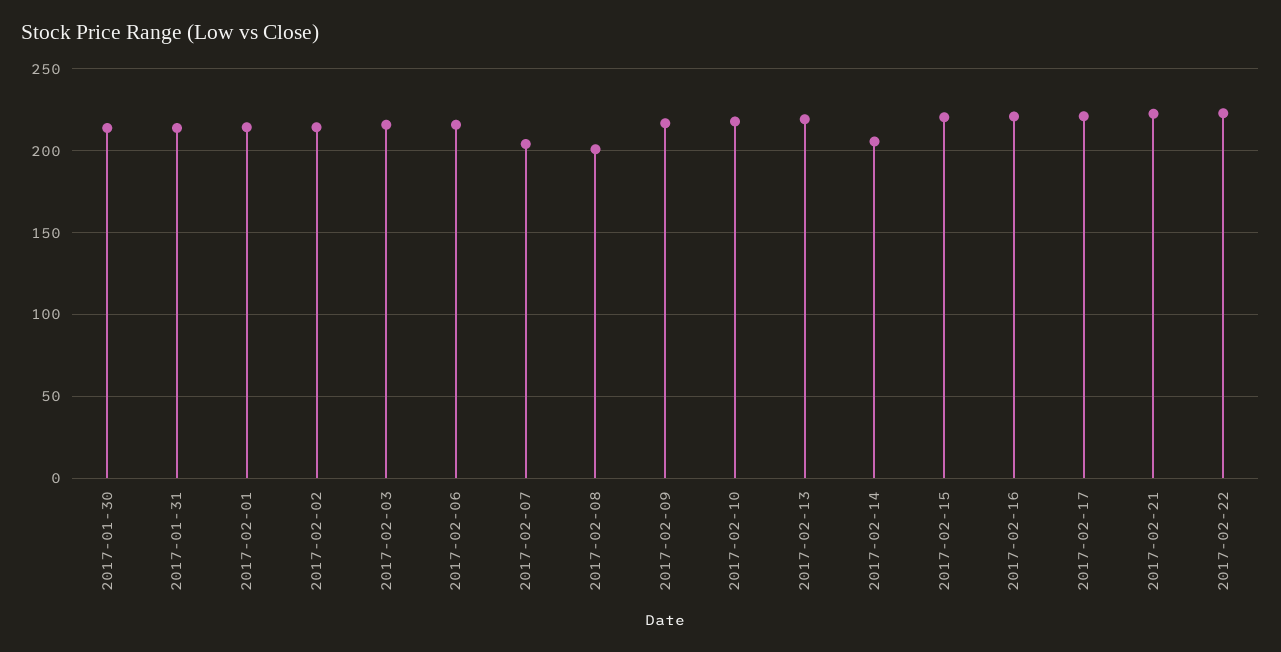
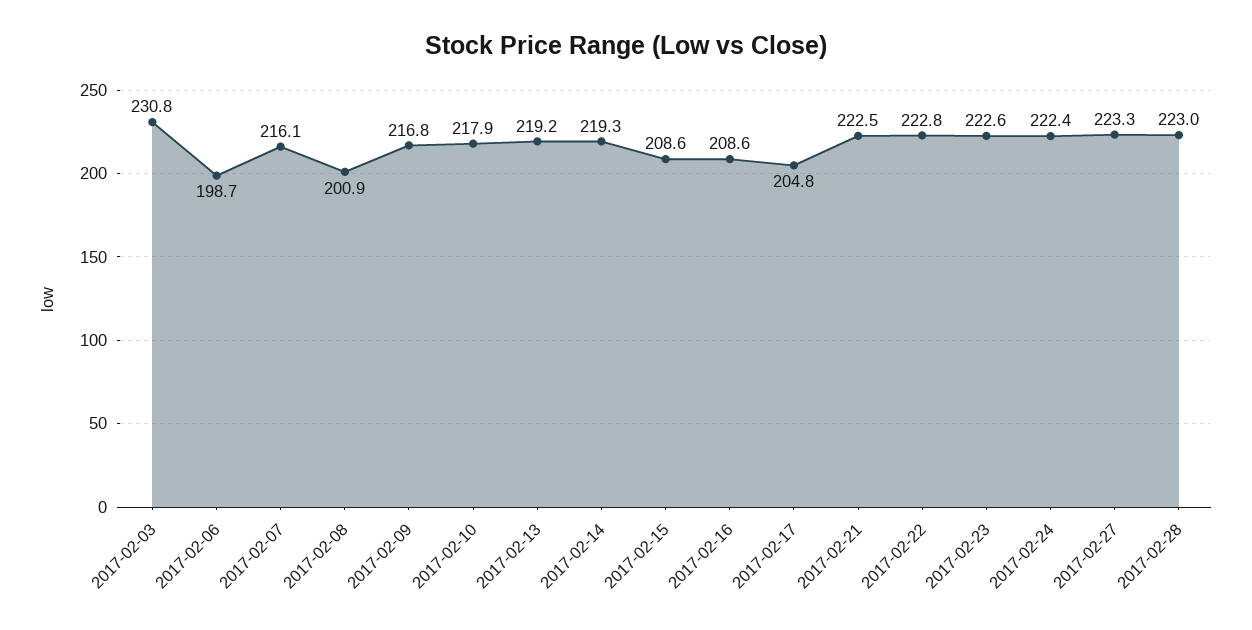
2017-01-30: 215 -> none
2017-01-31: 215 -> none
2017-02-01: 215 -> none
2017-02-02: 215 -> none
2017-02-03: 215 -> 230.8
2017-02-06: 215 -> 198.7
2017-02-07: 205 -> 216.1
2017-02-14: 205 -> 219.3
2017-02-15: 220 -> 208.6
2017-02-16: 220 -> 208.6
2017-02-17: 220 -> 204.8
2017-02-23: none -> 222.6
2017-02-24: none -> 222.4
2017-02-27: none -> 223.3
2017-02-28: none -> 223

